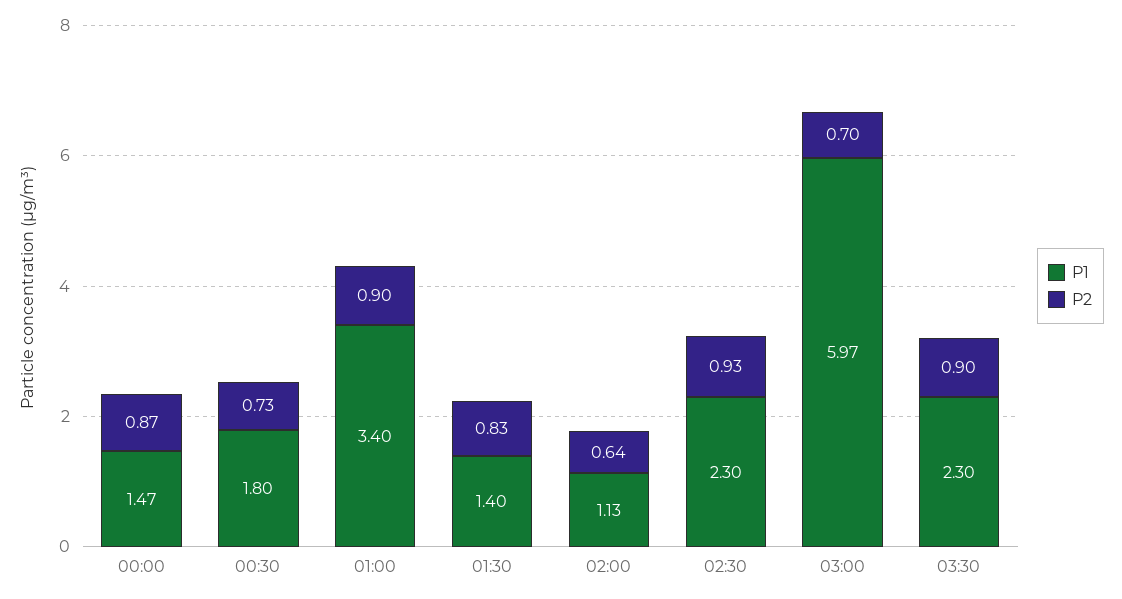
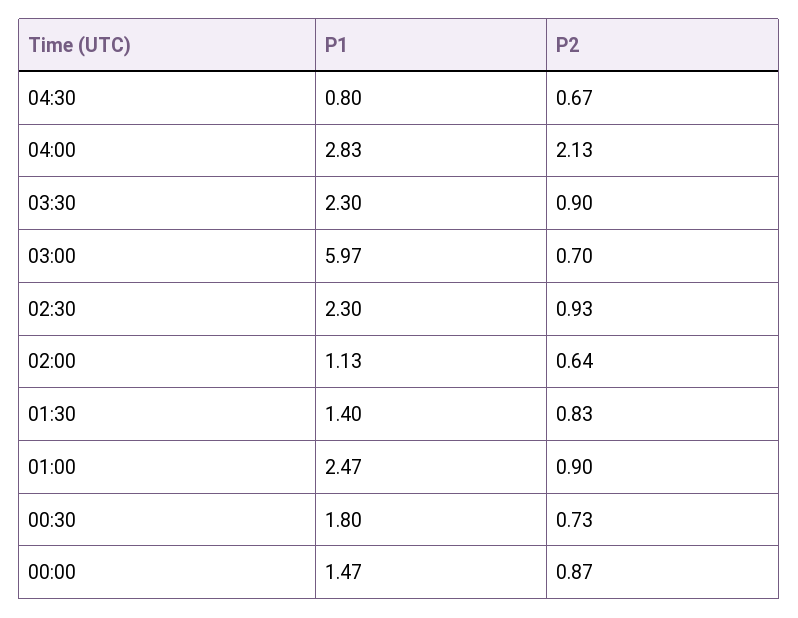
P1, 01:00: 3.4 -> 2.47
P1, 04:30: none -> 0.8
P2, 04:30: none -> 0.67
P1, 04:00: none -> 2.83
P2, 04:00: none -> 2.13

